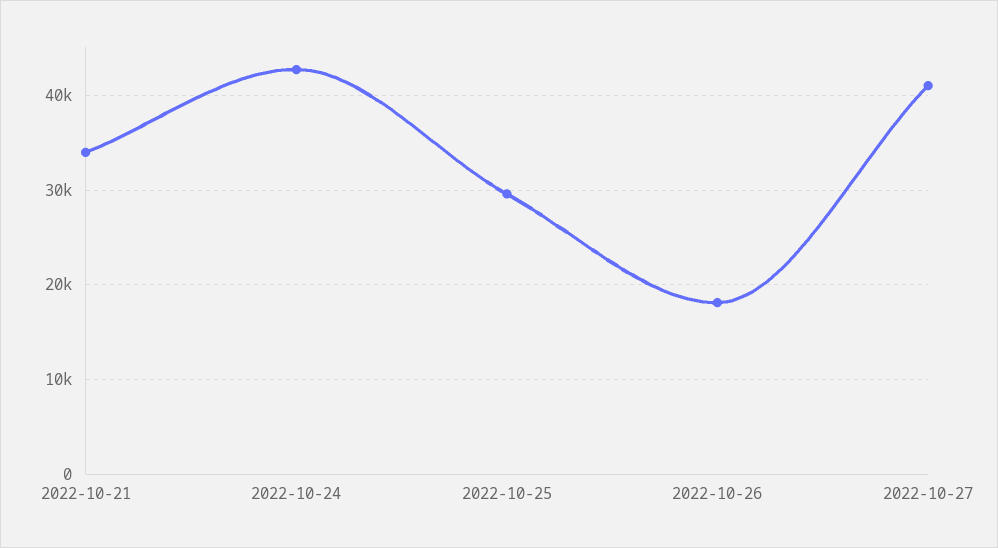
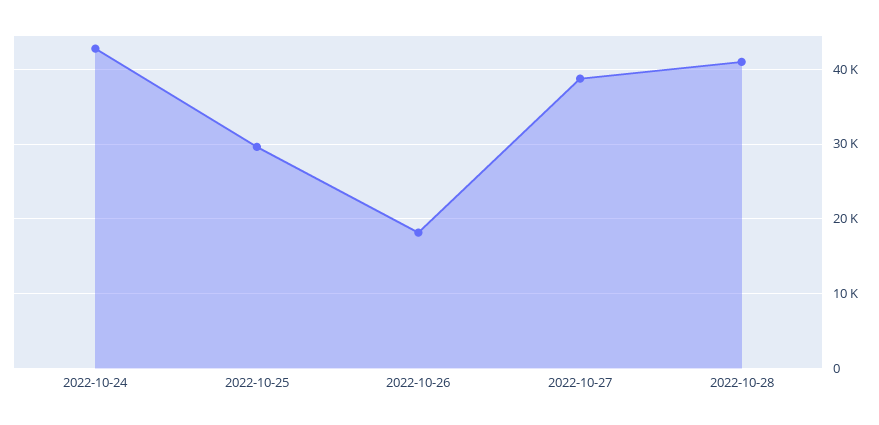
2022-10-21: 34000 -> none
2022-10-27: 41000 -> 39000
2022-10-28: none -> 41000

